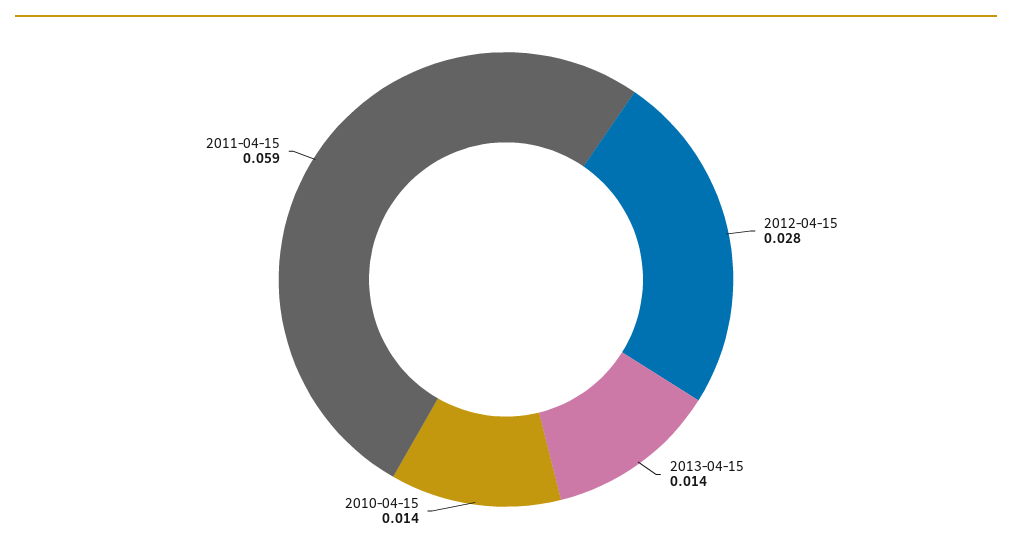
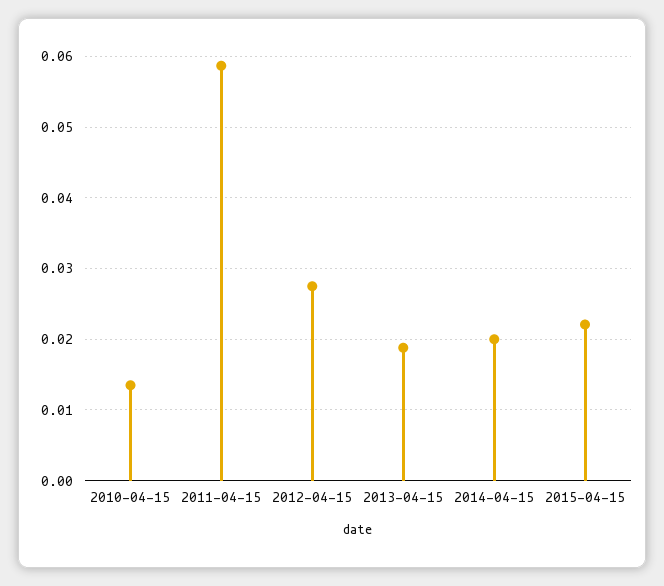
2013-04-15: 0.014 -> 0.019
2014-04-15: none -> 0.02
2015-04-15: none -> 0.022

